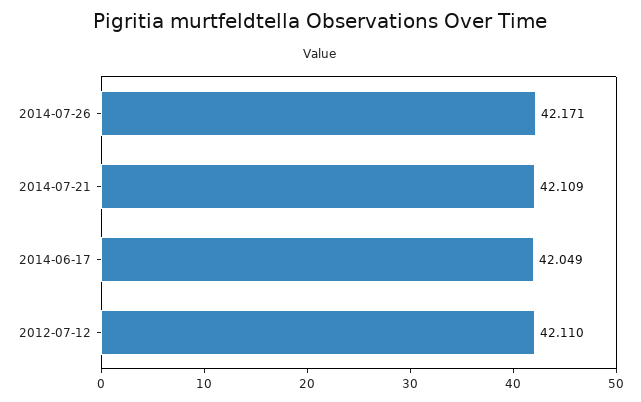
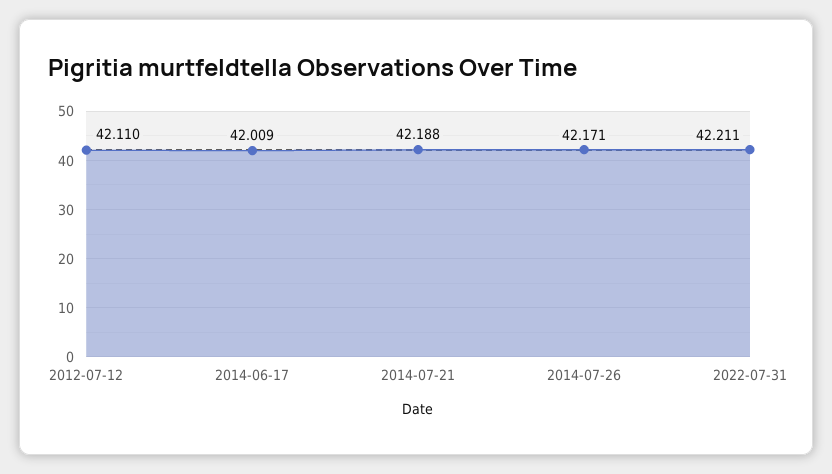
2014-07-21: 42.109 -> 42.188
2014-06-17: 42.049 -> 42.009
2022-07-31: none -> 42.211

